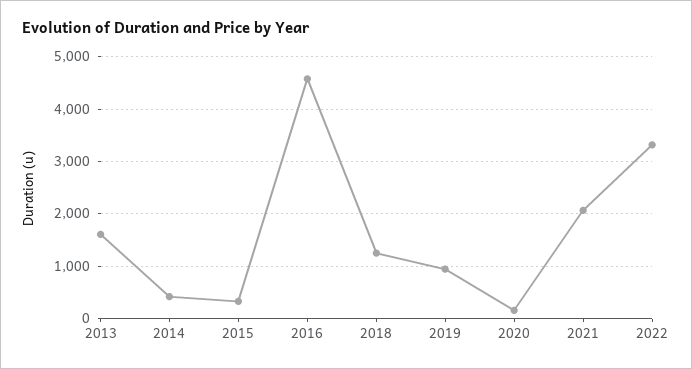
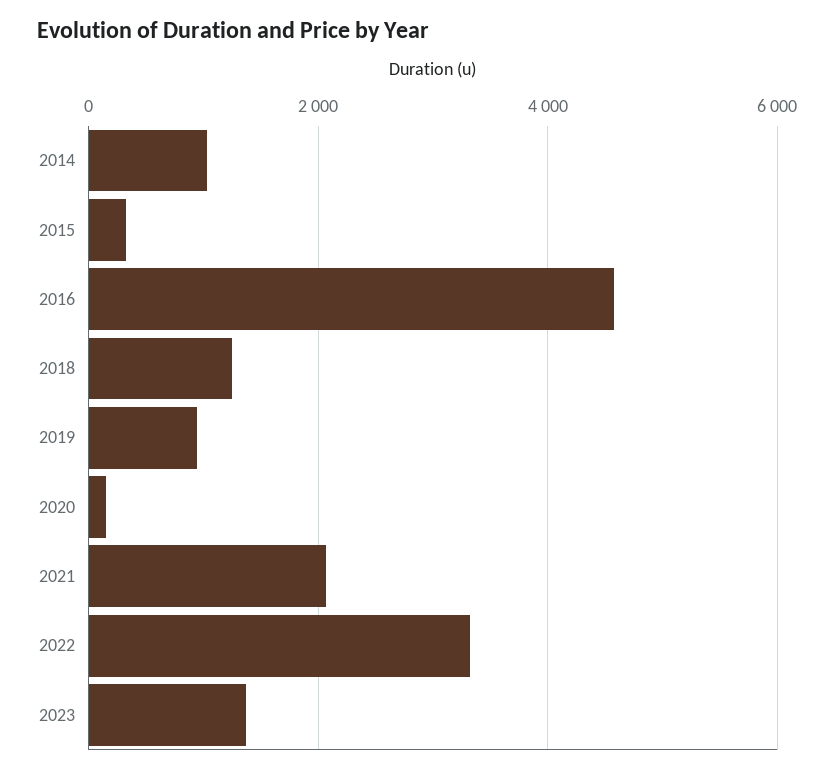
2013: 1600 -> none
2014: 400 -> 1000
2023: none -> 1400

